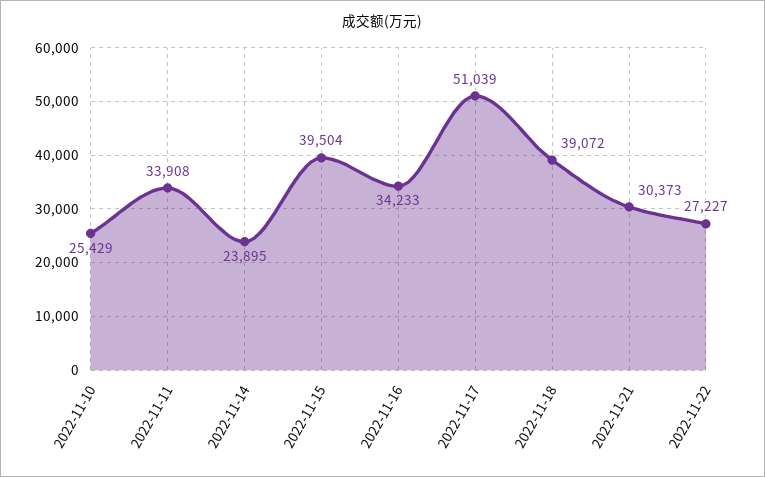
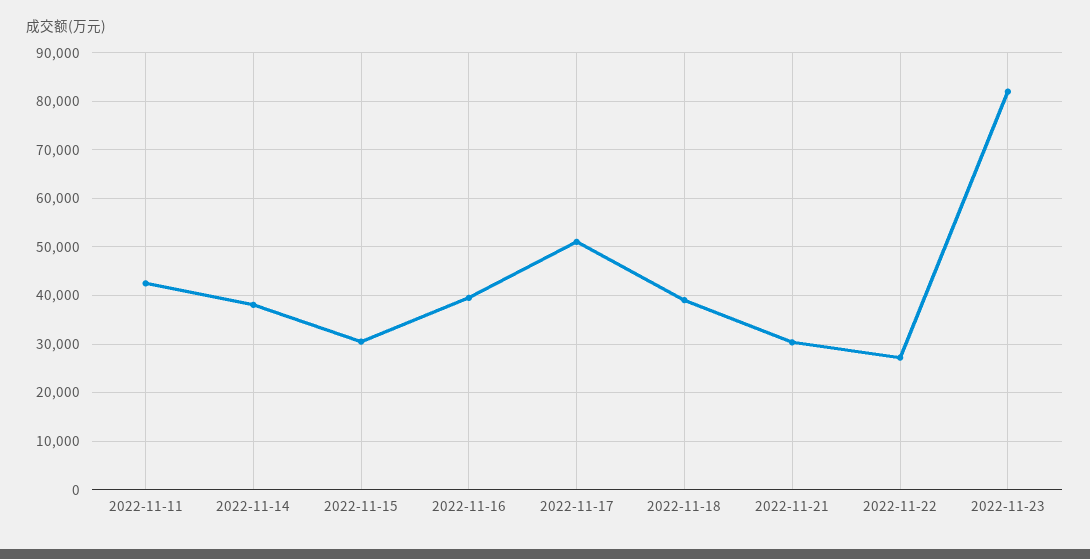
2022-11-10: 25429 -> none
2022-11-11: 33908 -> 42000
2022-11-14: 23895 -> 38000
2022-11-15: 39504 -> 30000
2022-11-16: 34233 -> 40000
2022-11-23: none -> 82000

